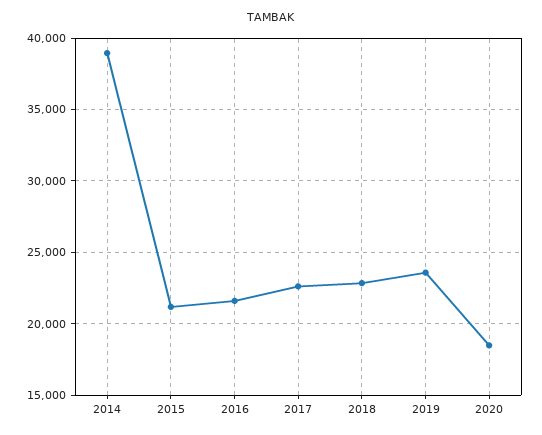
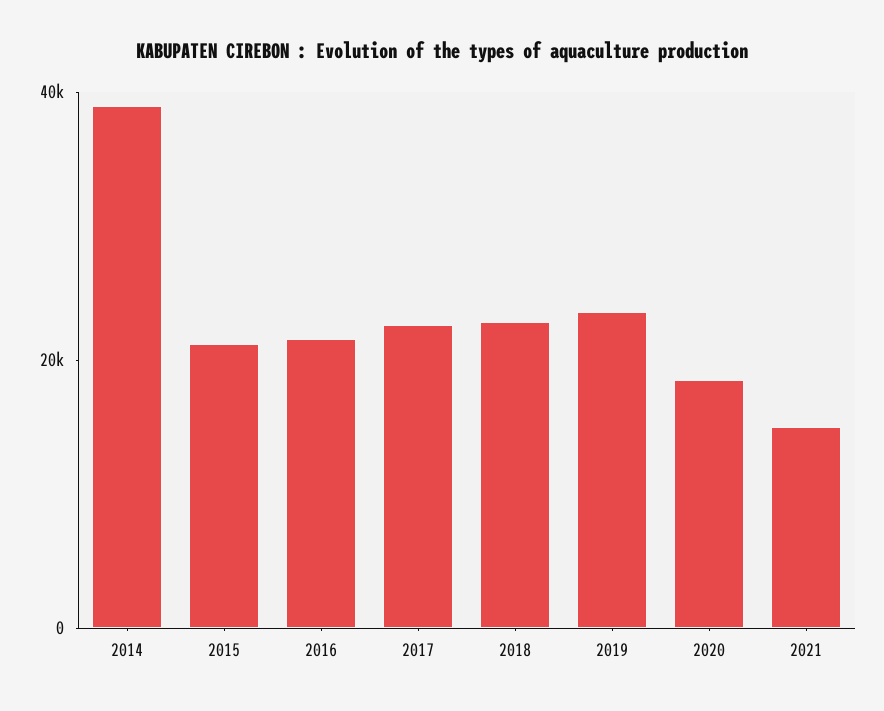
2021: none -> 15000

